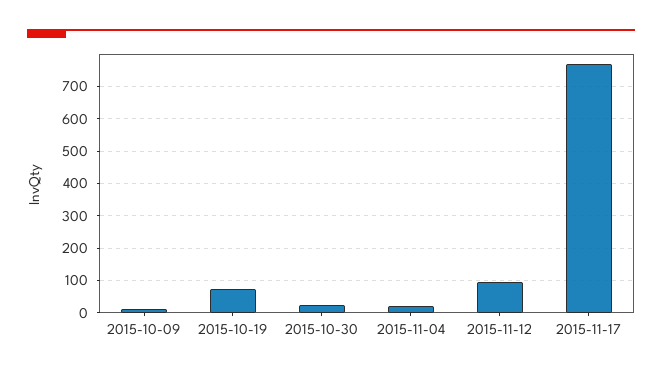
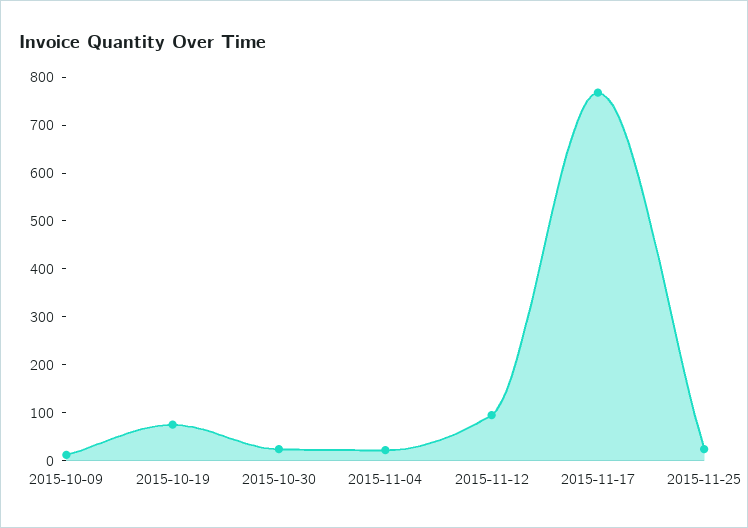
2015-11-25: none -> 20

